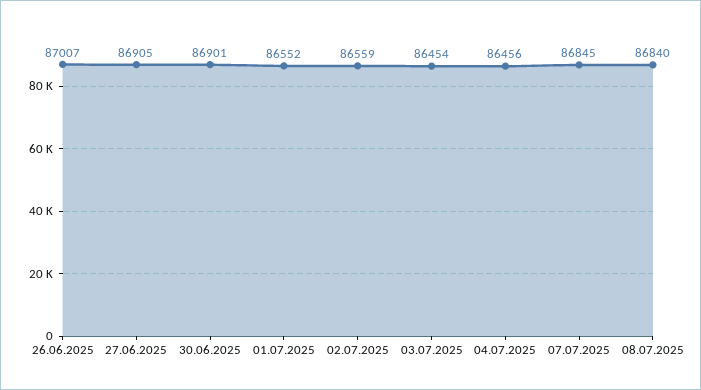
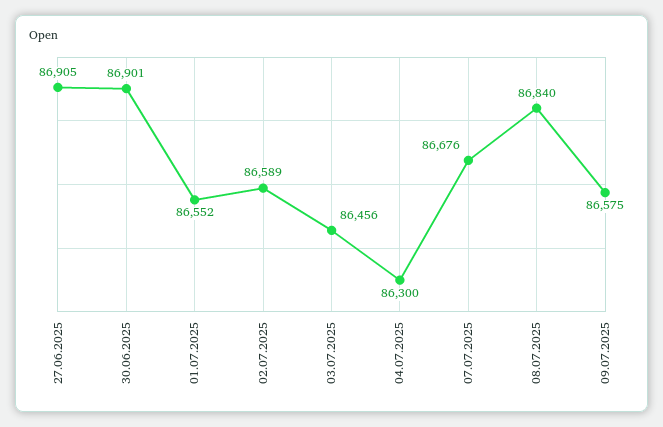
26.06.2025: 87007 -> none
02.07.2025: 86559 -> 86589
03.07.2025: 86454 -> 86456
04.07.2025: 86456 -> 86300
07.07.2025: 86845 -> 86676
09.07.2025: none -> 86575

